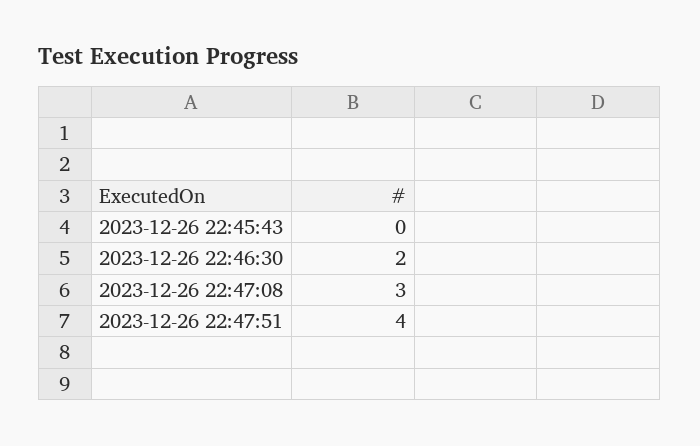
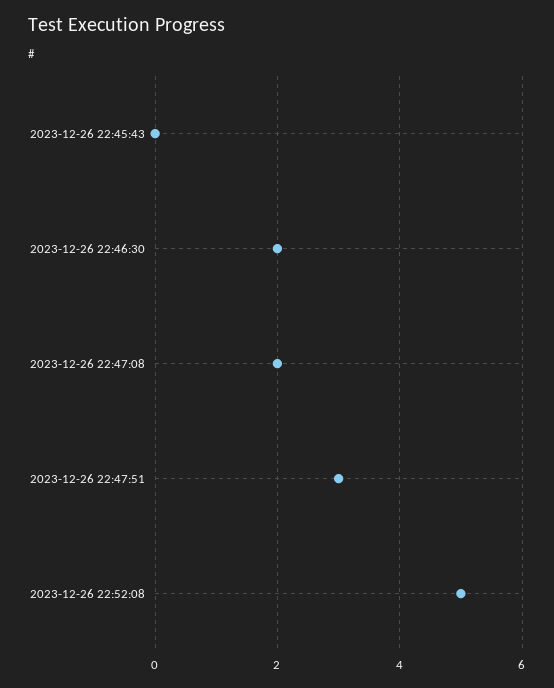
2023-12-26 22:47:08: 3 -> 2
2023-12-26 22:47:51: 4 -> 3
2023-12-26 22:52:08: none -> 5

